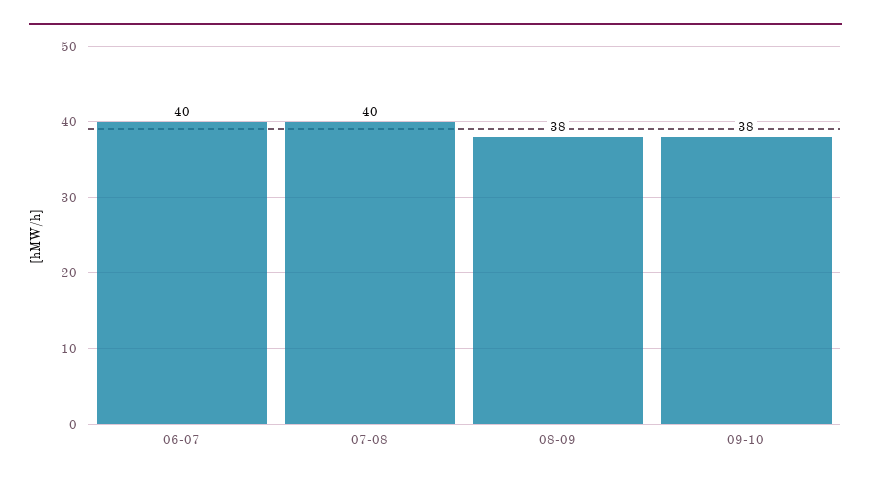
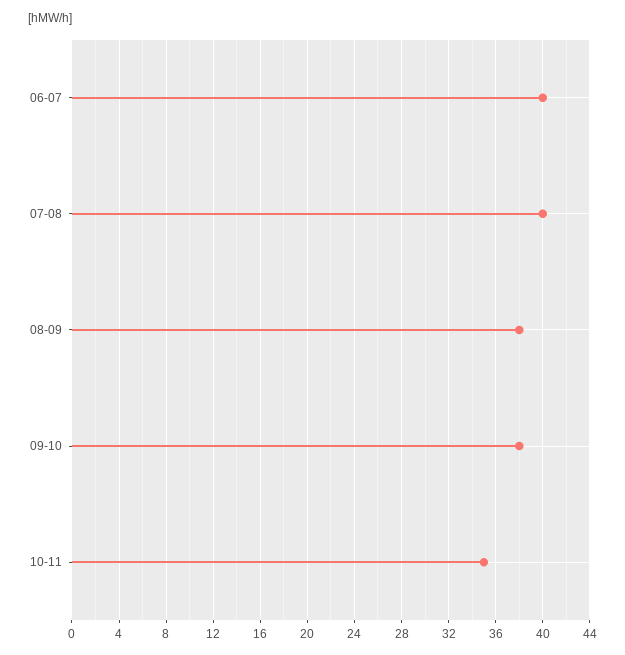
10-11: none -> 35

